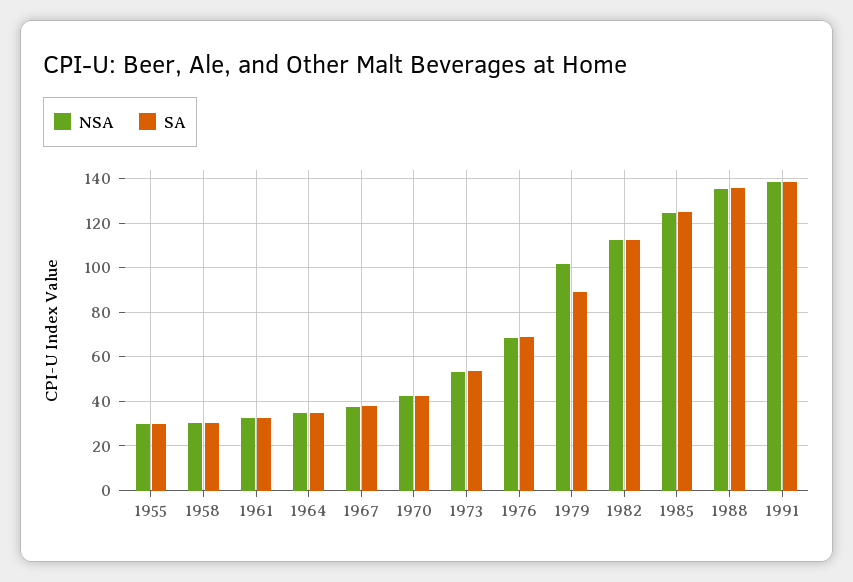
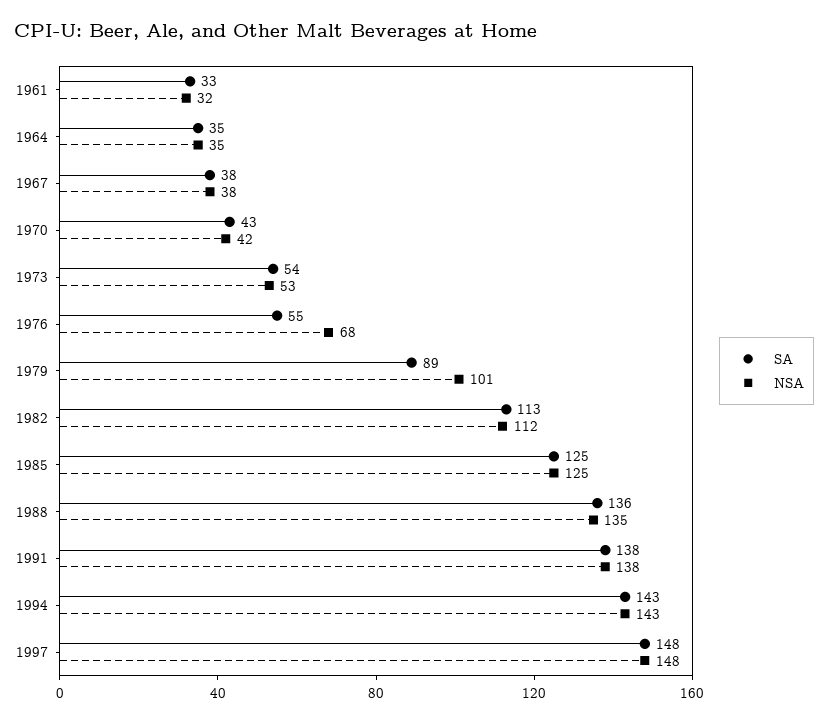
NSA, 1955: 30 -> none
SA, 1955: 30 -> none
NSA, 1958: 30 -> none
SA, 1958: 30 -> none
SA, 1976: 70 -> 55
SA, 1994: none -> 143
NSA, 1994: none -> 143
SA, 1997: none -> 148
NSA, 1997: none -> 148

